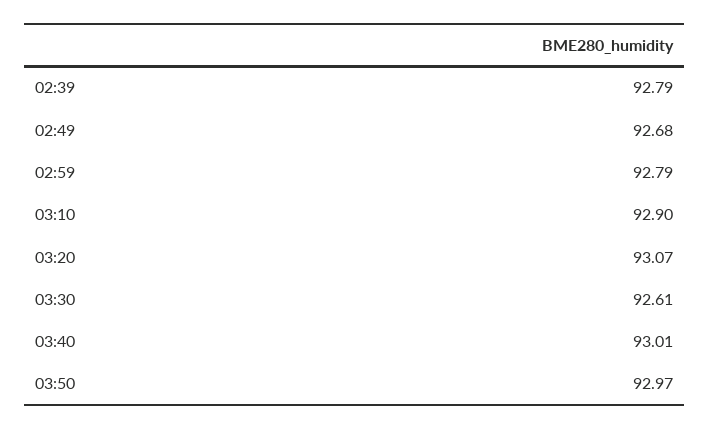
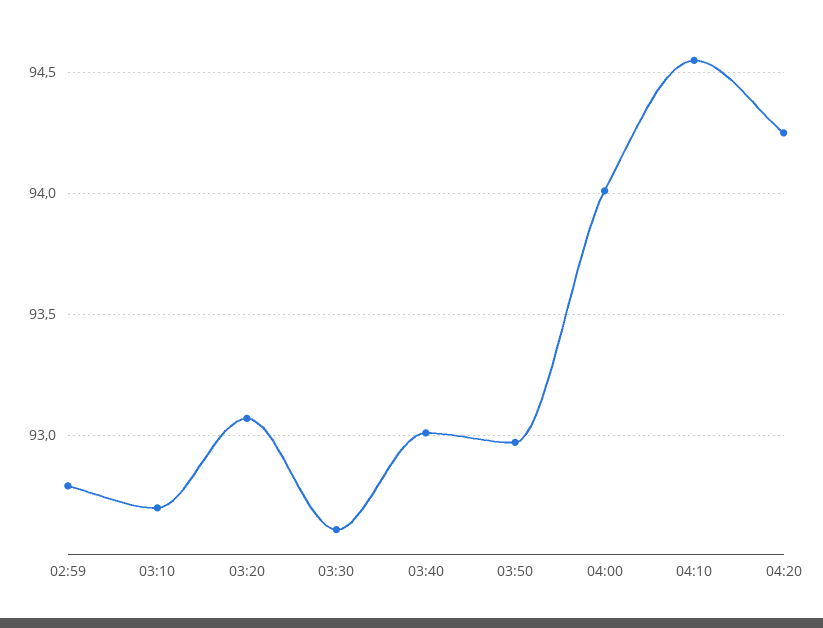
02:39: 92.79 -> none
02:49: 92.68 -> none
03:10: 92.9 -> 92.7
04:00: none -> 94
04:10: none -> 94.55
04:20: none -> 94.25

